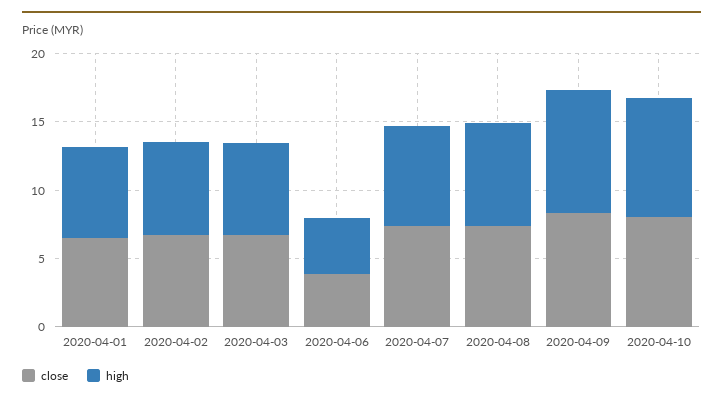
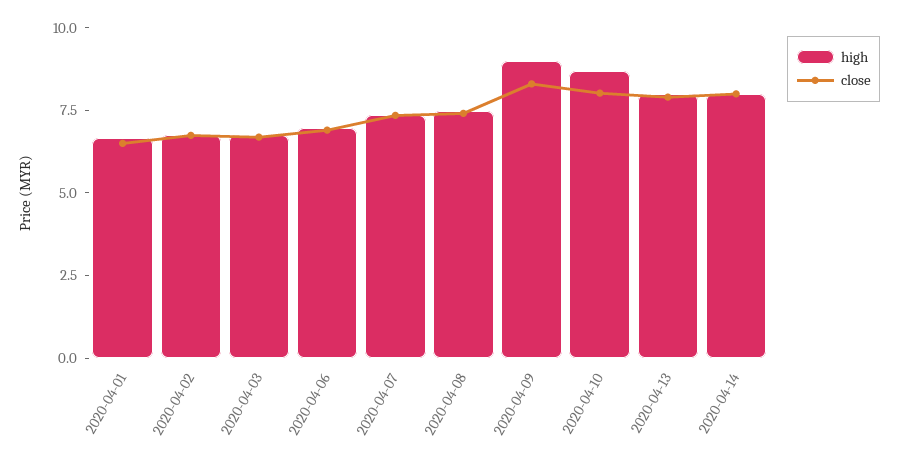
close, 2020-04-06: 4 -> 7
high, 2020-04-06: 4 -> 7
high, 2020-04-13: none -> 8
close, 2020-04-13: none -> 8
high, 2020-04-14: none -> 8
close, 2020-04-14: none -> 8

